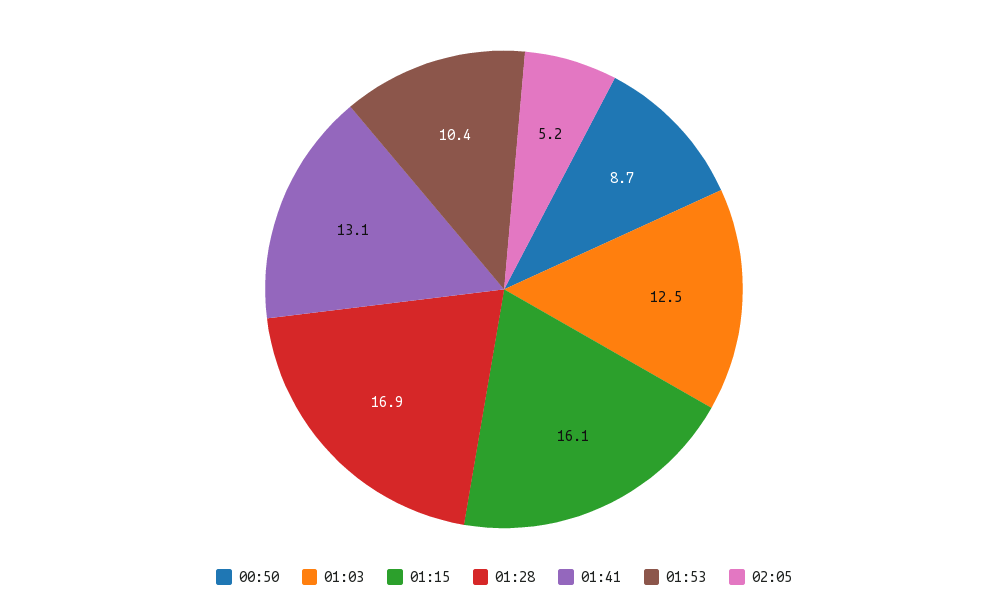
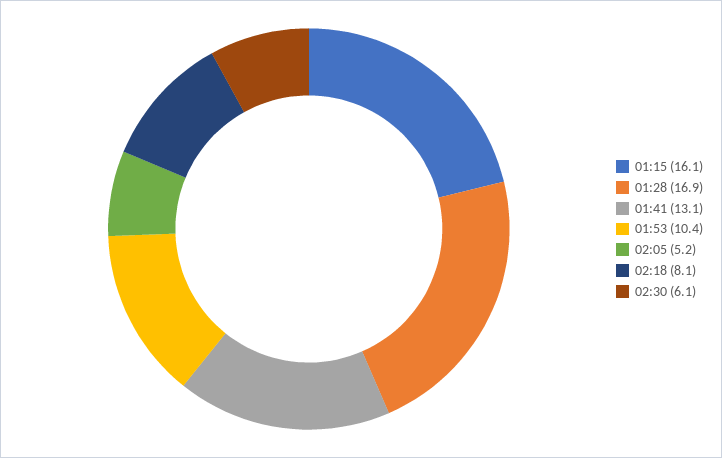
00:50: 8.7 -> none
01:03: 12.5 -> none
02:18: none -> 8.1
02:30: none -> 6.1

